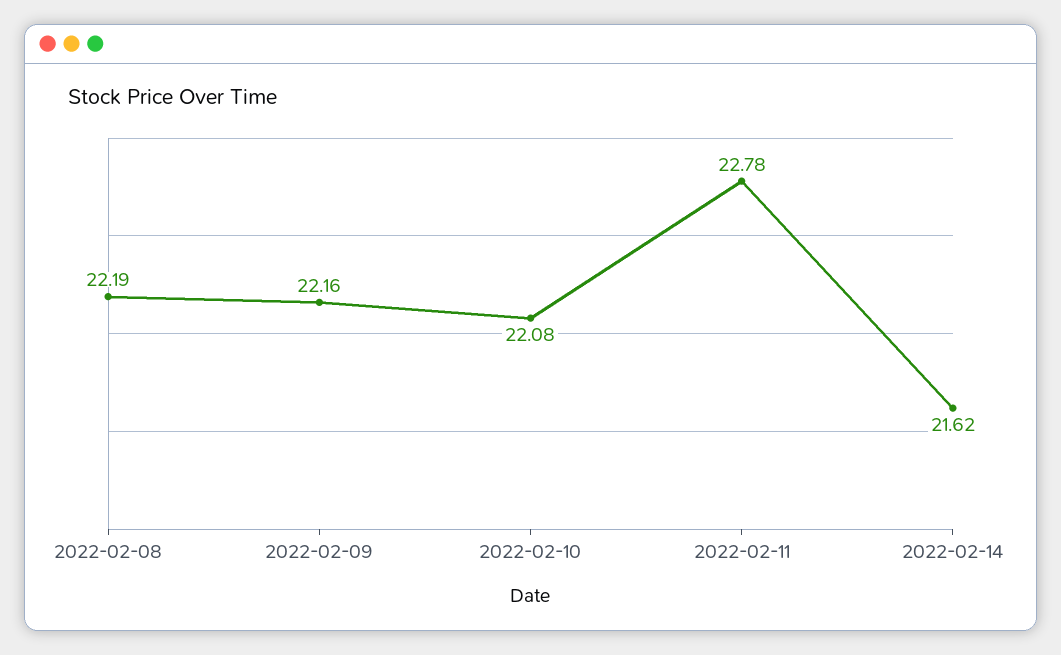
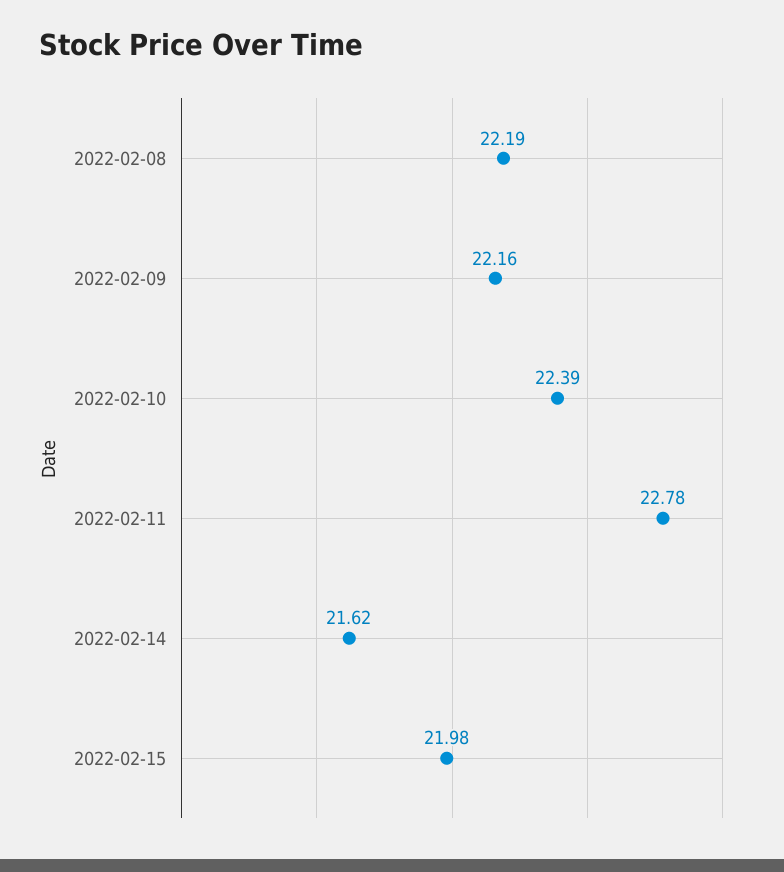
2022-02-10: 22.08 -> 22.39
2022-02-15: none -> 21.98

